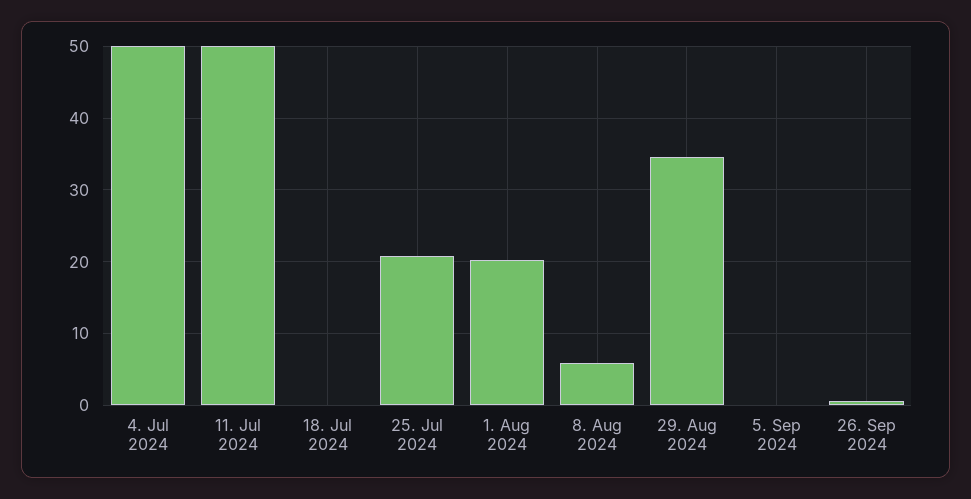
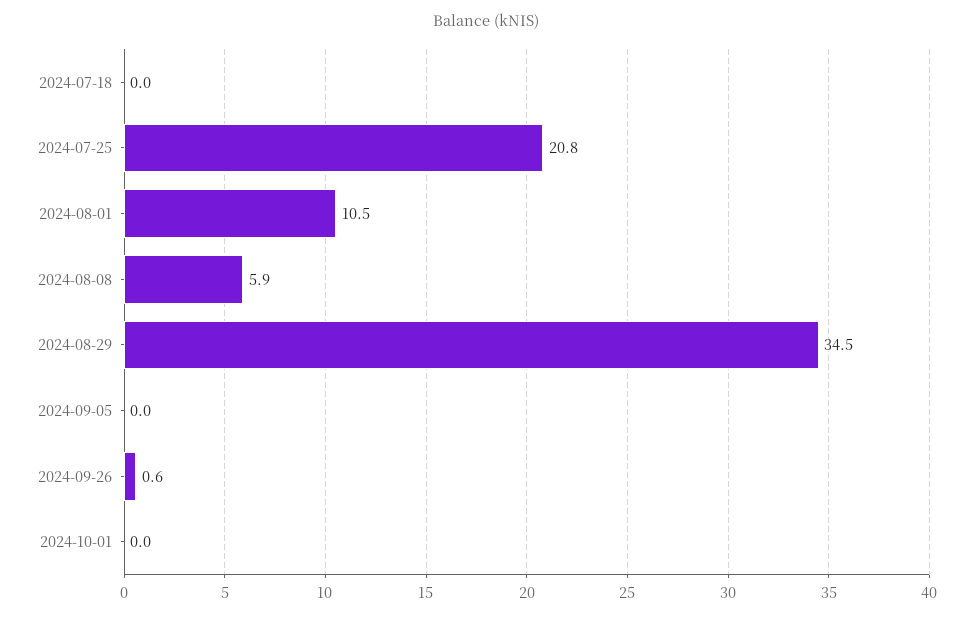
4. Jul 2024: 50 -> none
11. Jul 2024: 50 -> none
1. Aug 2024: 20 -> 10.5
2024-10-01: none -> 0

